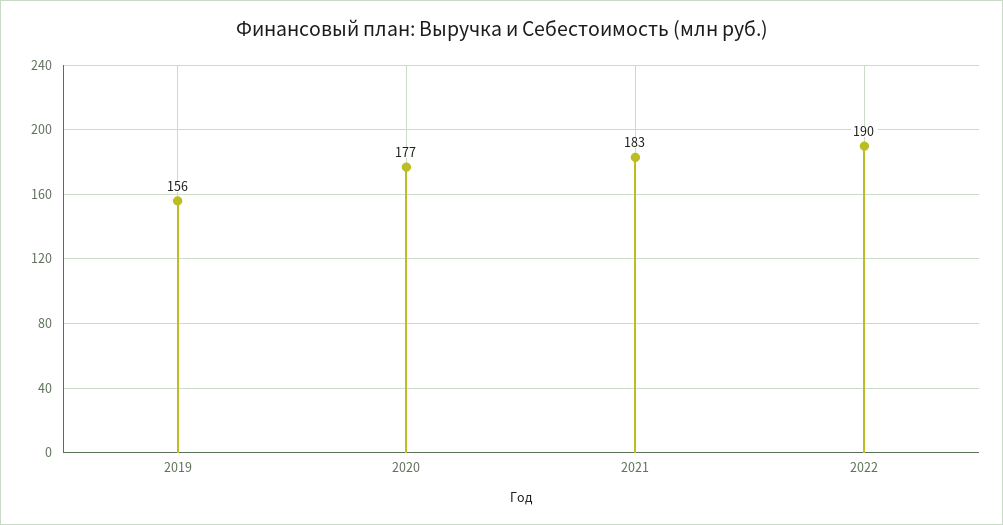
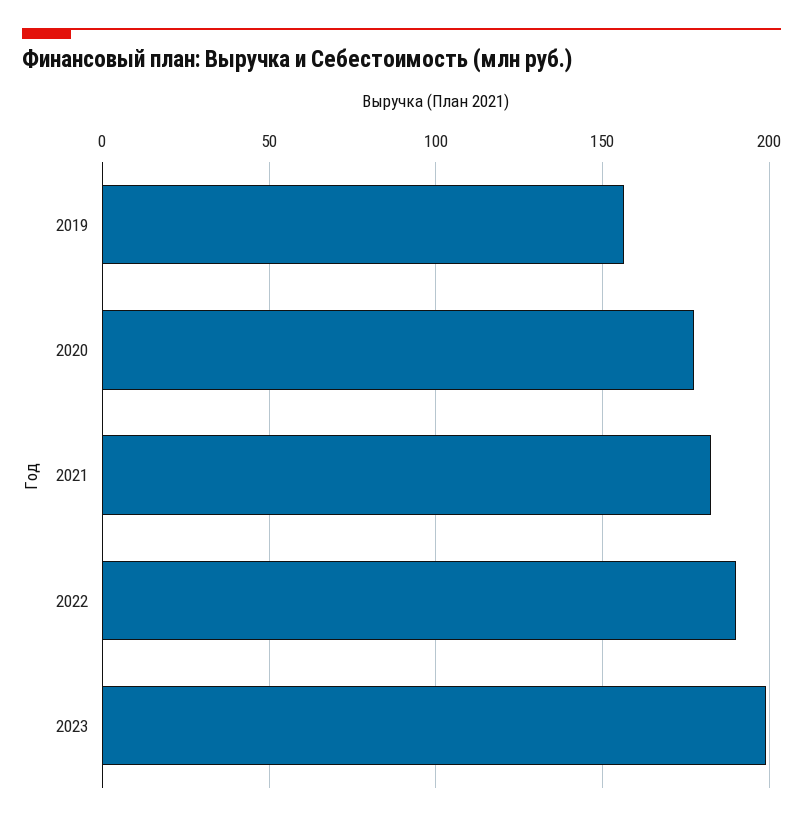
2023: none -> 200

